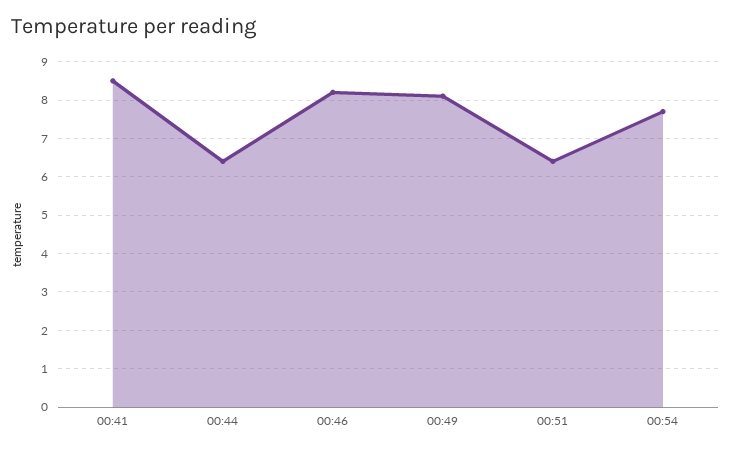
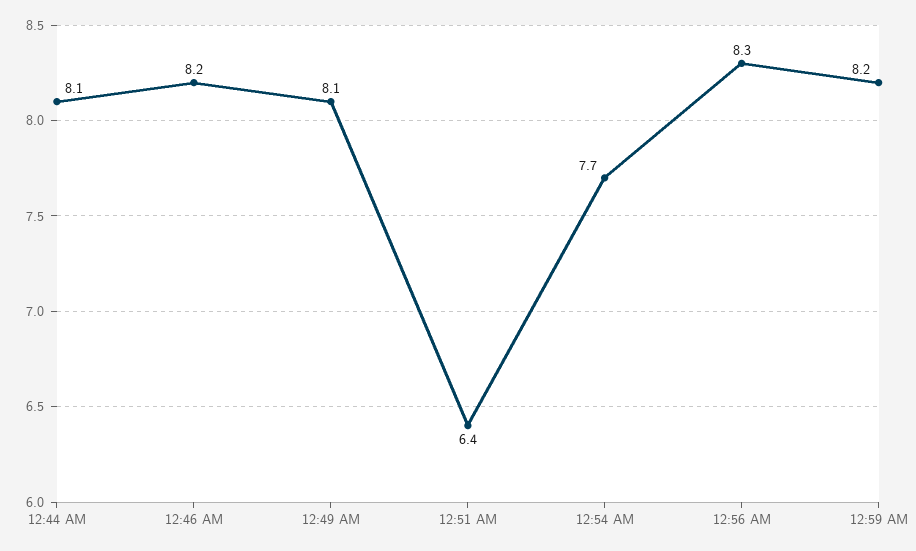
00:41: 8.5 -> none
00:44: 6.5 -> 8.1
12:56 AM: none -> 8.3
12:59 AM: none -> 8.2

